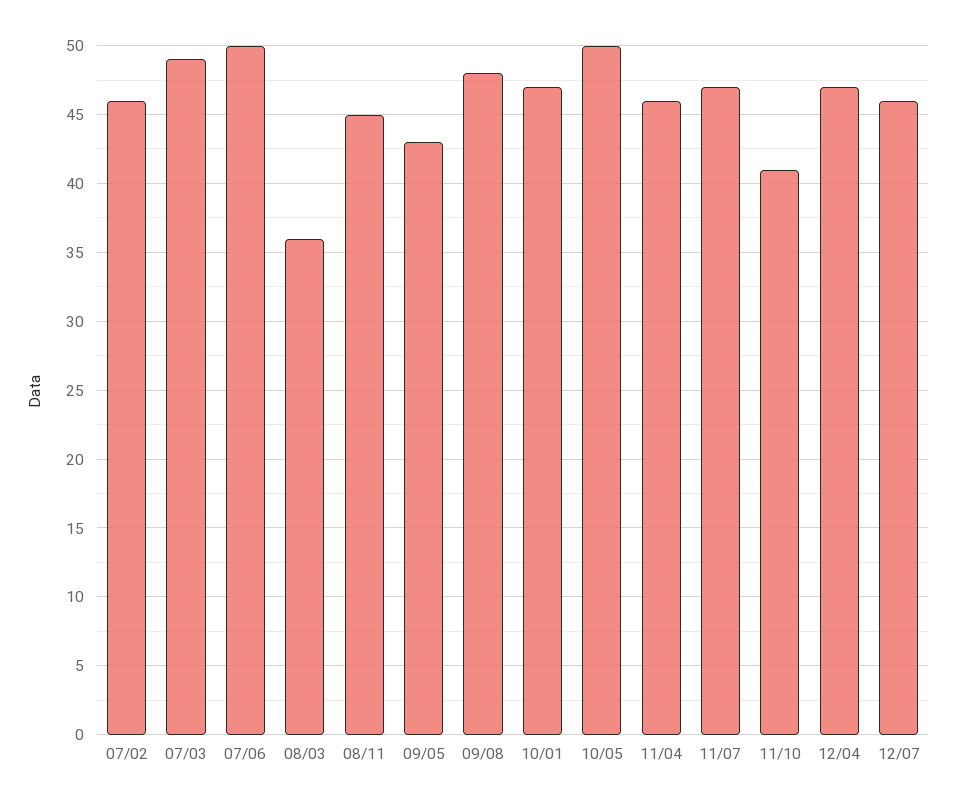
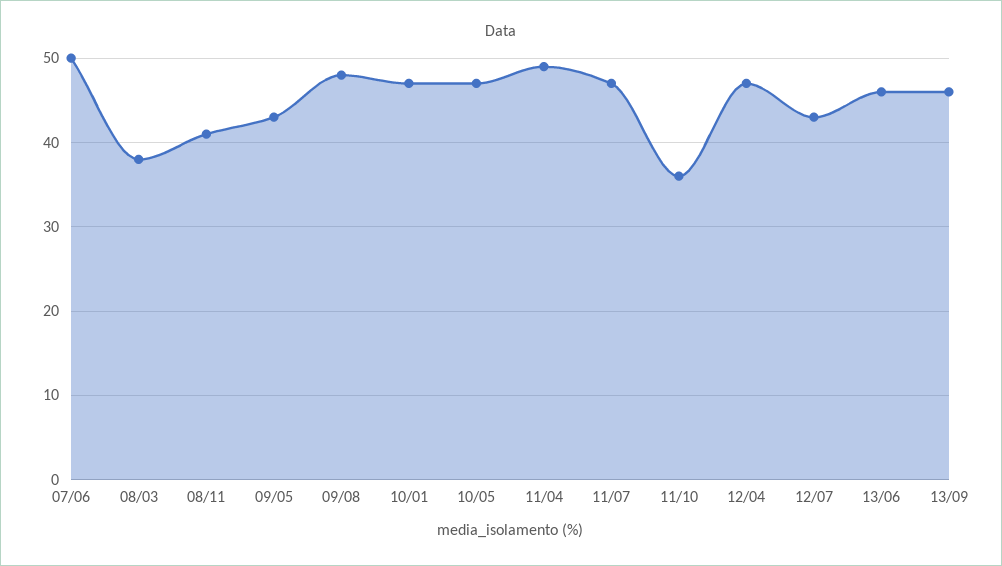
07/02: 46 -> none
07/03: 49 -> none
08/03: 36 -> 38
08/11: 45 -> 41
10/05: 50 -> 47
11/04: 46 -> 49
11/10: 41 -> 36
12/07: 46 -> 43
13/06: none -> 46
13/09: none -> 46

